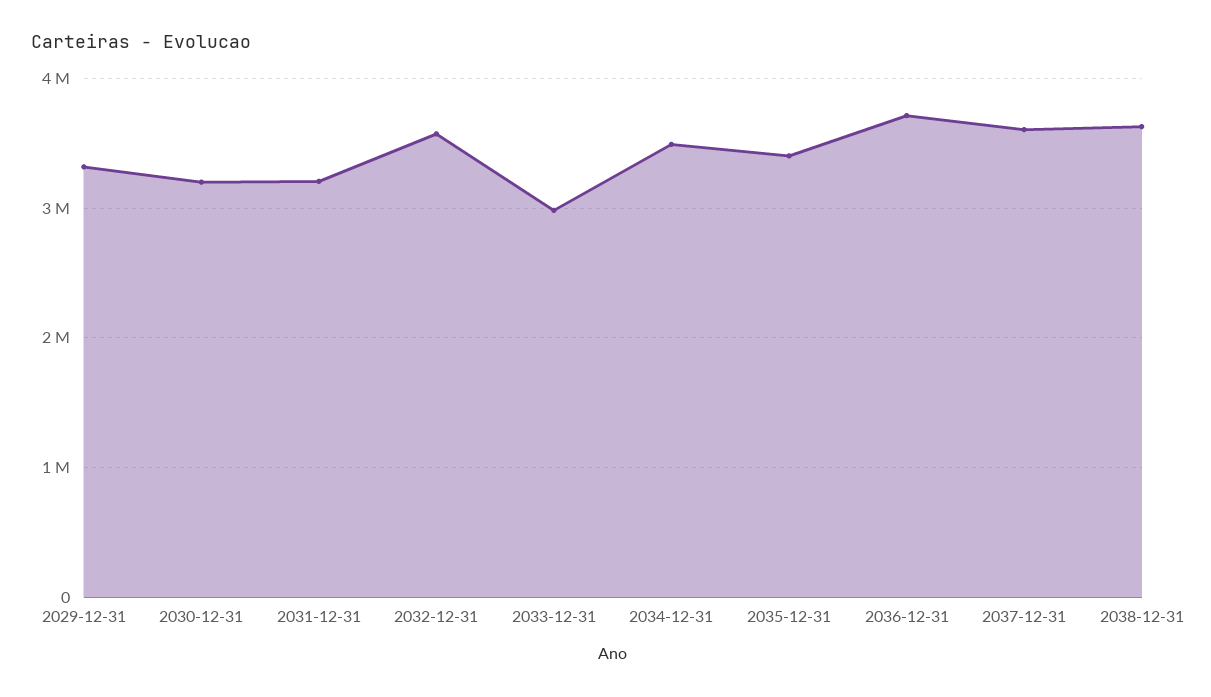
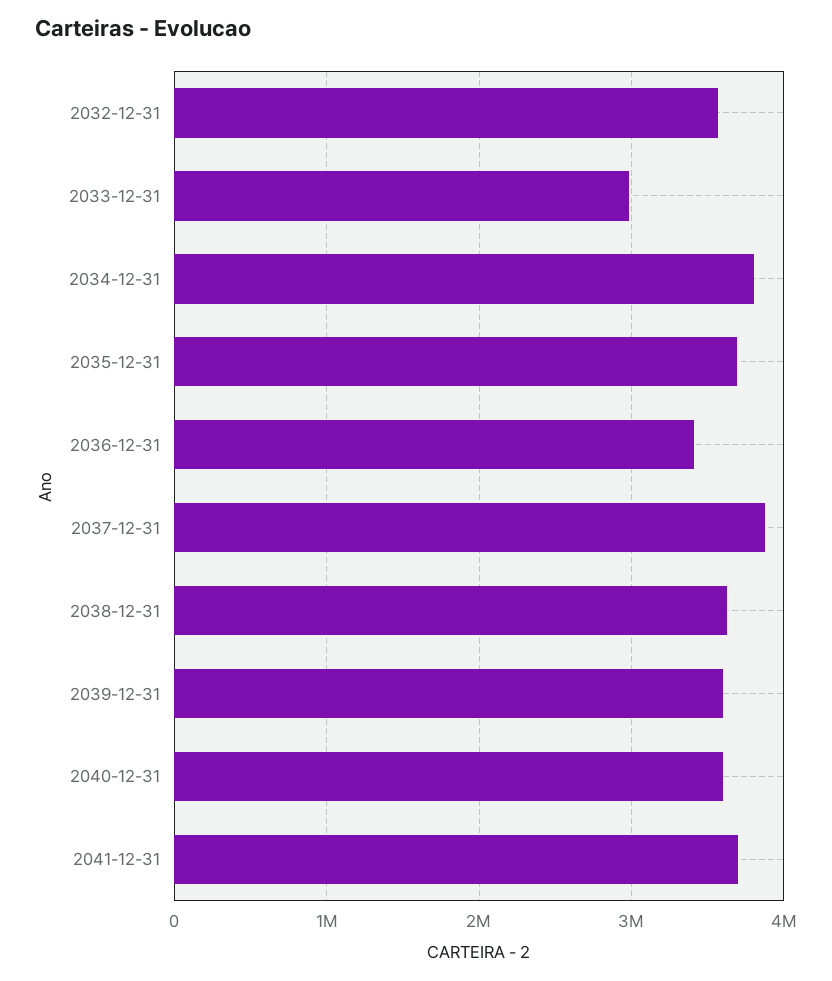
2029-12-31: 3300000 -> none
2030-12-31: 3200000 -> none
2031-12-31: 3200000 -> none
2034-12-31: 3500000 -> 3800000
2035-12-31: 3400000 -> 3700000
2036-12-31: 3700000 -> 3400000
2037-12-31: 3600000 -> 3900000
2039-12-31: none -> 3600000
2040-12-31: none -> 3600000
2041-12-31: none -> 3700000

